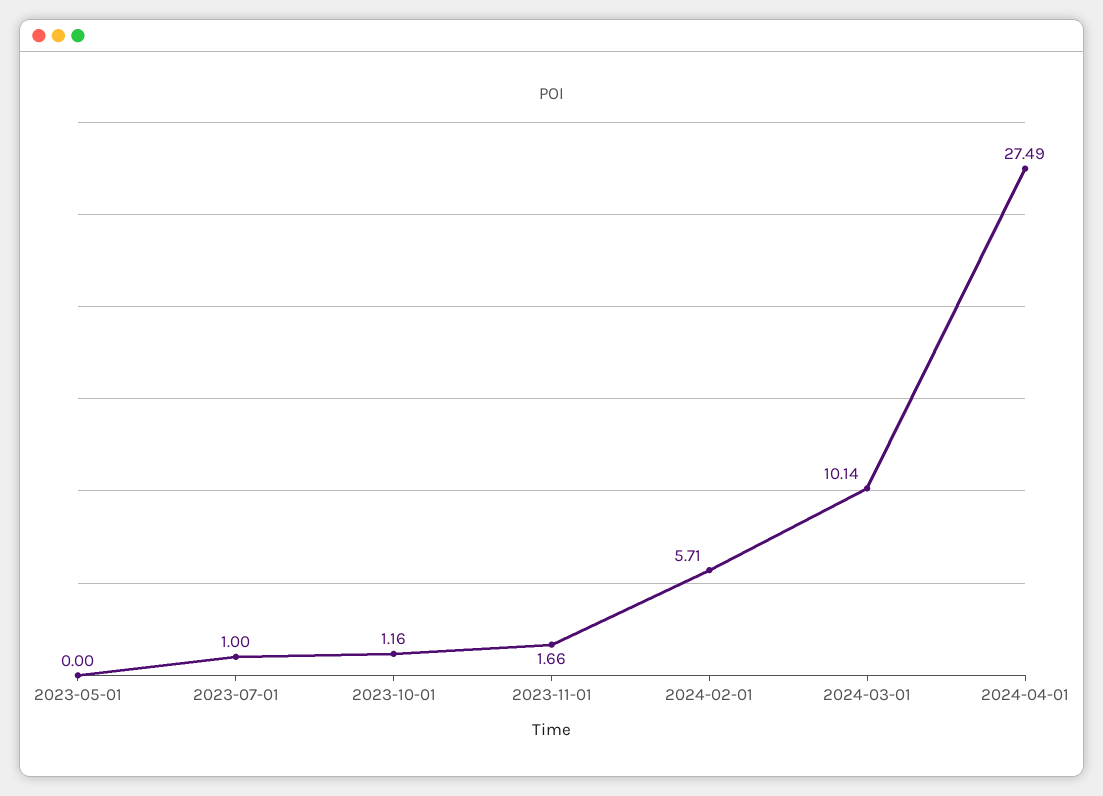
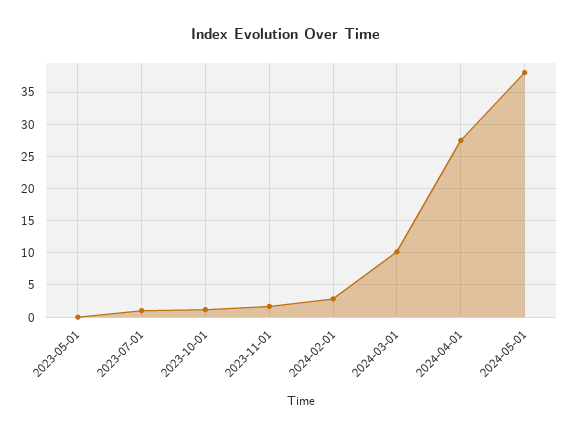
2024-02-01: 5.71 -> 3
2024-05-01: none -> 38

